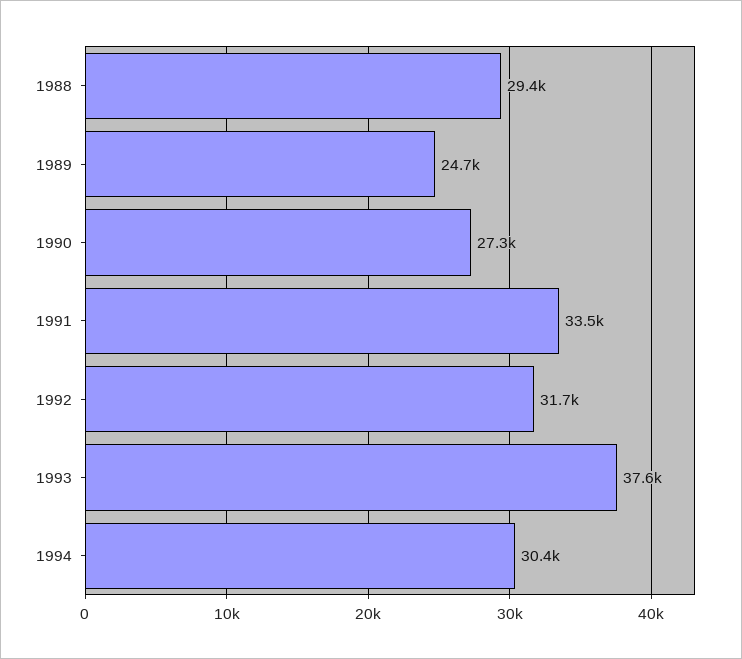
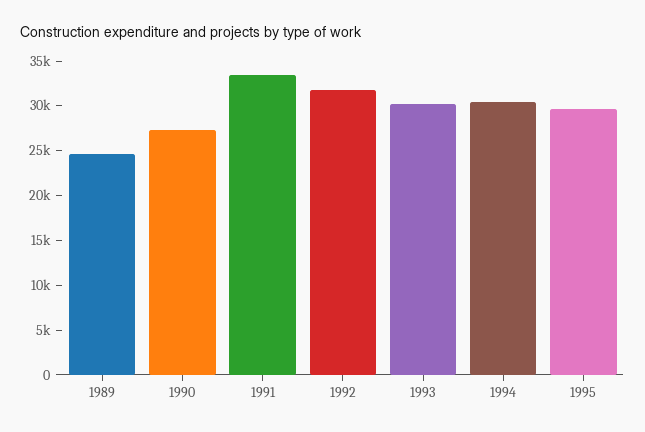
1988: 29400 -> none
1993: 37600 -> 30000
1995: none -> 30000

